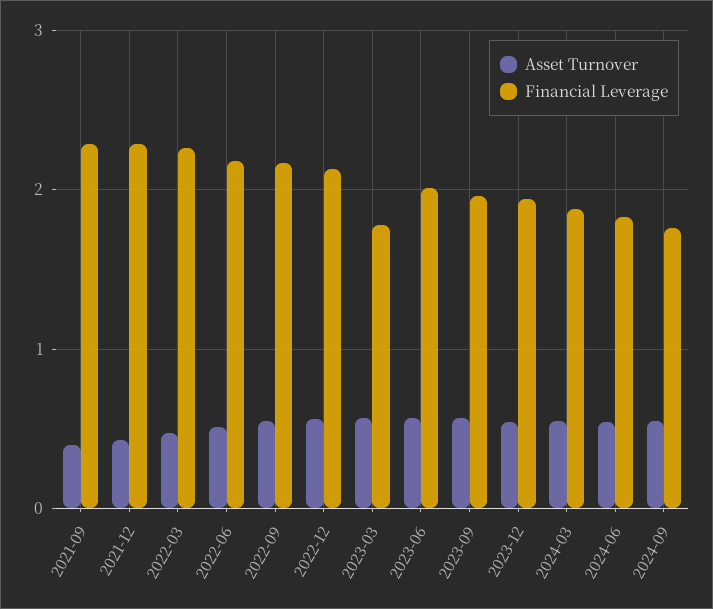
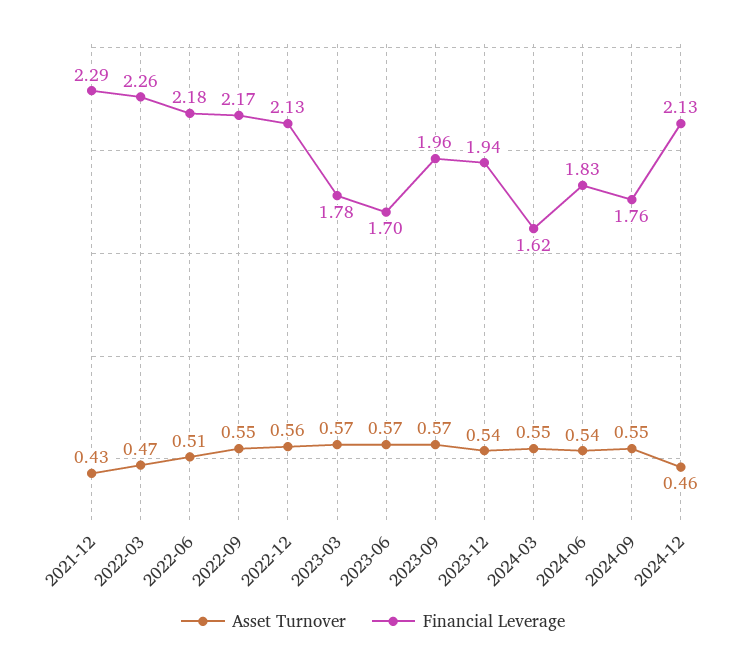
Asset Turnover, 2021-09: 0.4 -> none
Financial Leverage, 2021-09: 2.3 -> none
Financial Leverage, 2023-06: 2 -> 1.7
Financial Leverage, 2024-03: 1.9 -> 1.62
Asset Turnover, 2024-12: none -> 0.46
Financial Leverage, 2024-12: none -> 2.13

